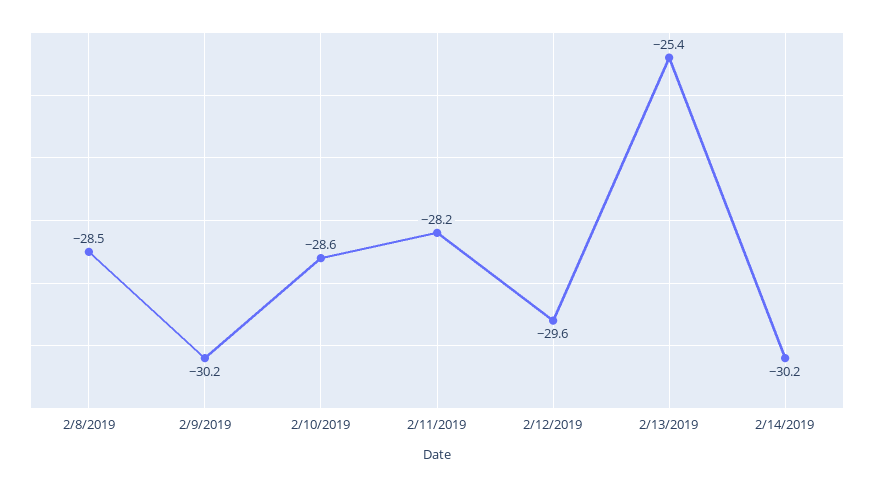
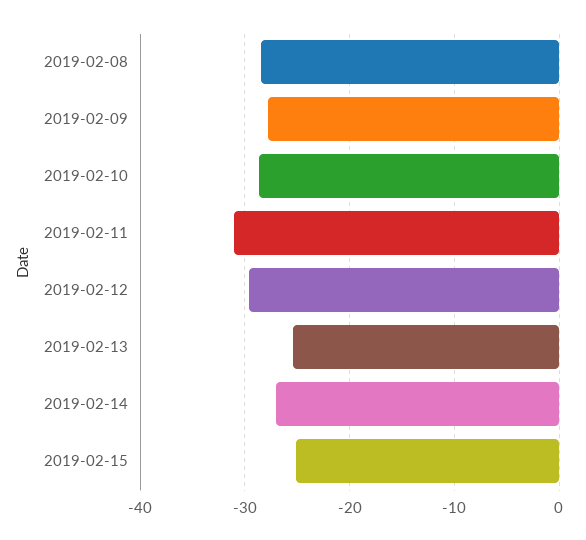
2/9/2019: -30.2 -> -28
2/11/2019: -28.2 -> -31
2/14/2019: -30.2 -> -27
2019-02-15: none -> -25

